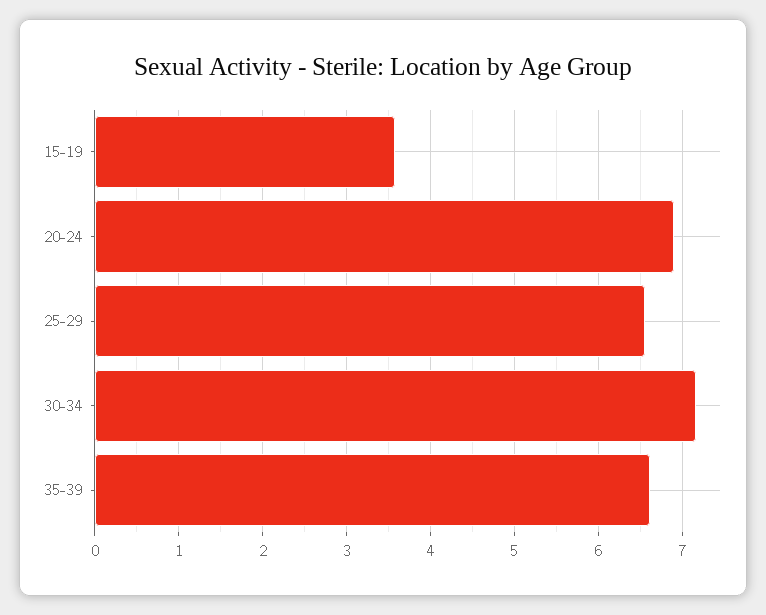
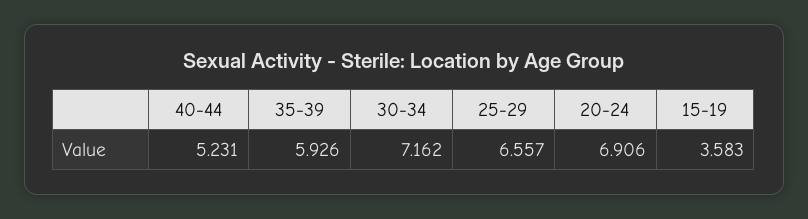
35-39: 6.6 -> 5.926
40-44: none -> 5.231

